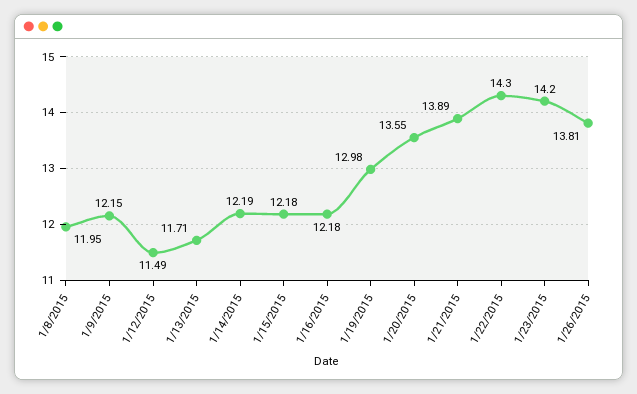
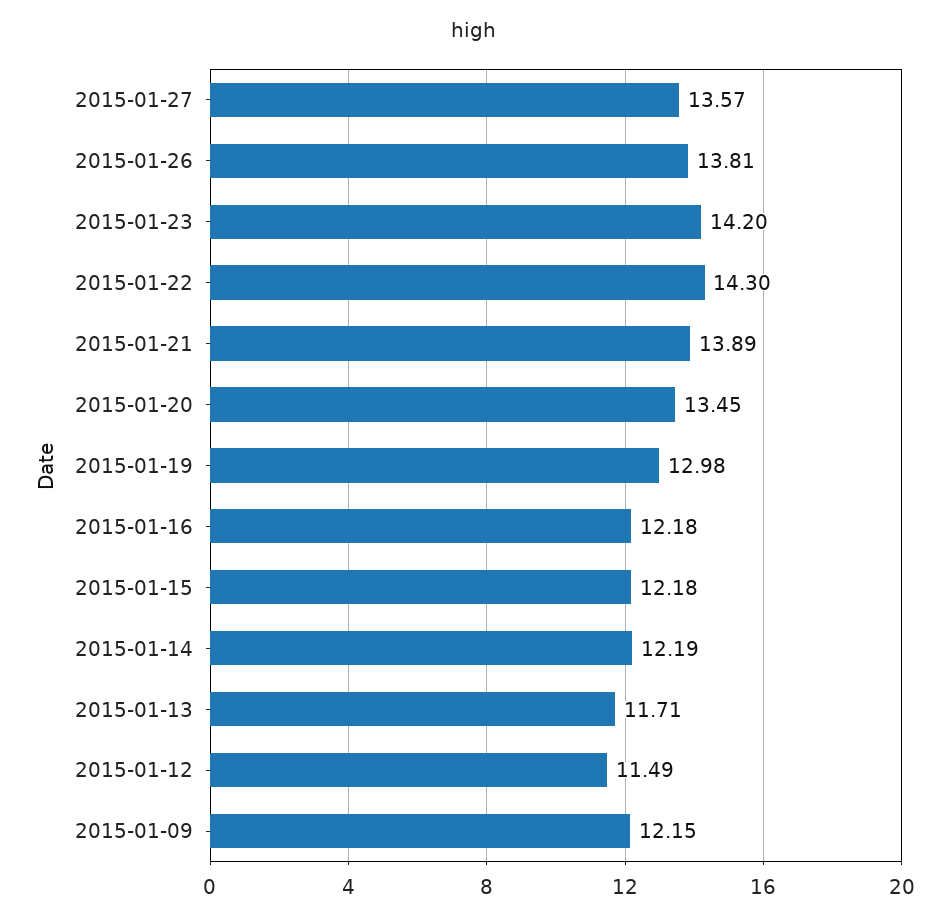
1/8/2015: 11.95 -> none
1/20/2015: 13.55 -> 13.45
2015-01-27: none -> 13.57

